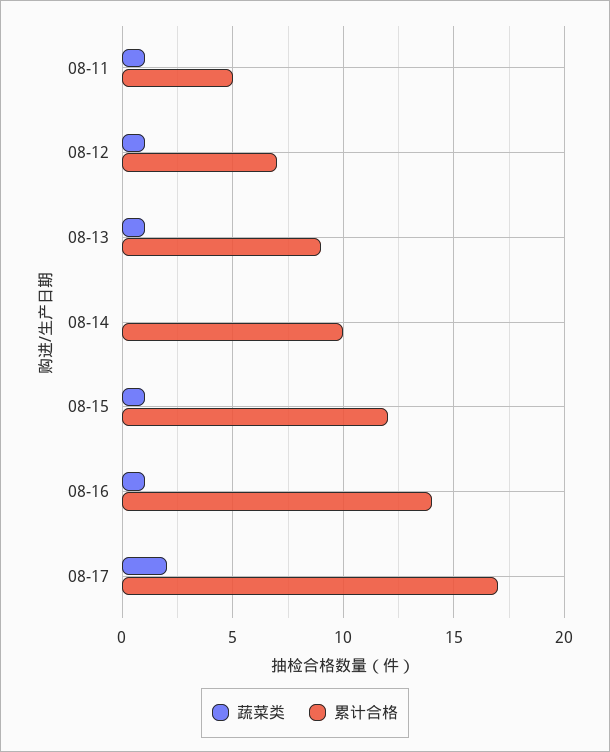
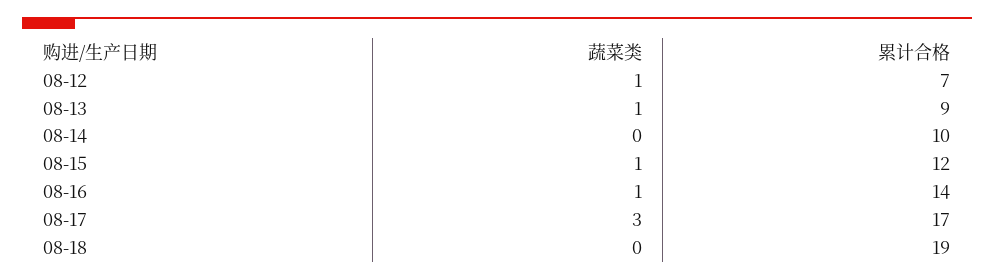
蔬菜类, 08-11: 1 -> none
累计合格, 08-11: 5 -> none
蔬菜类, 08-17: 2 -> 3
蔬菜类, 08-18: none -> 0
累计合格, 08-18: none -> 19

